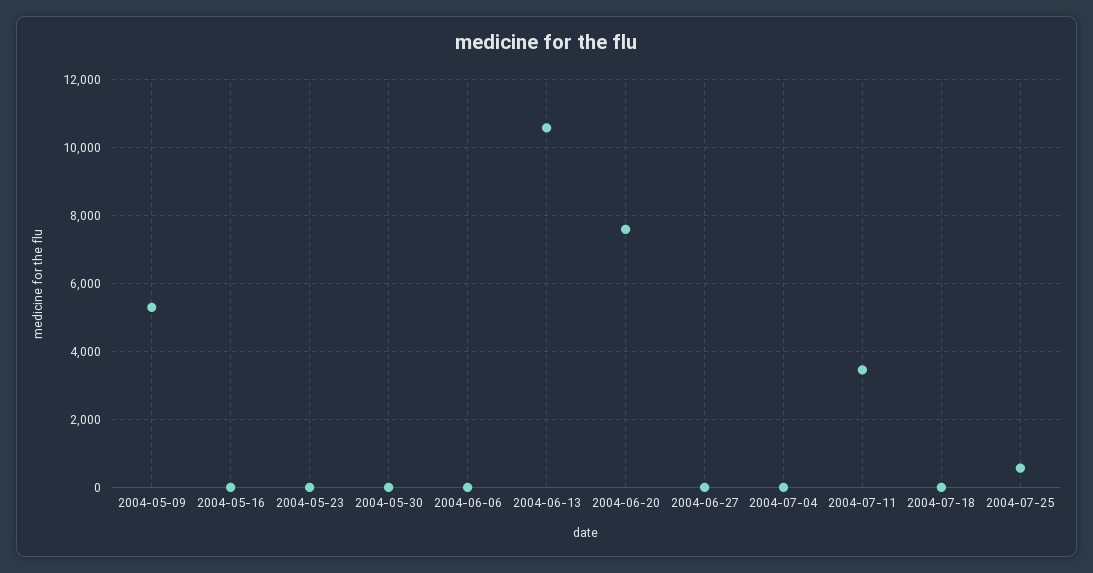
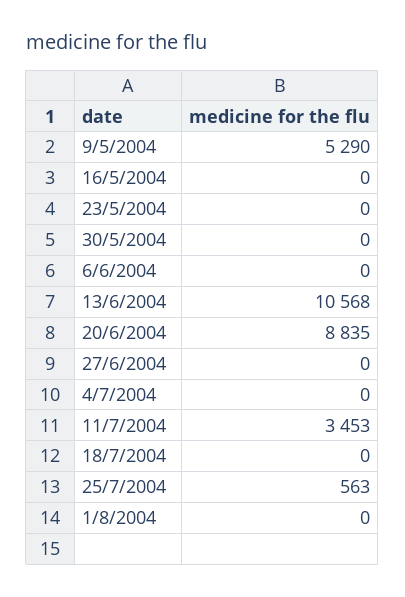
2004-06-20: 7600 -> 8835
1/8/2004: none -> 0

